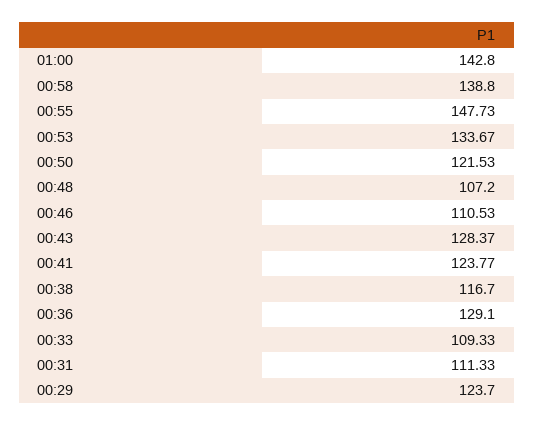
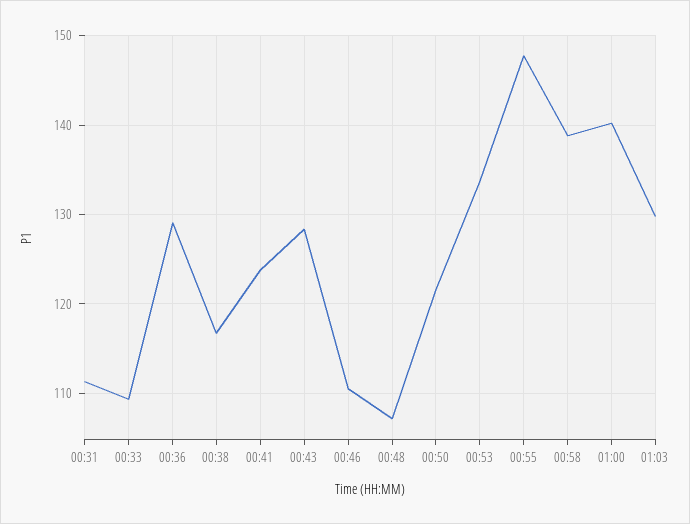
01:00: 142.8 -> 140
00:29: 123.7 -> none
01:03: none -> 130

